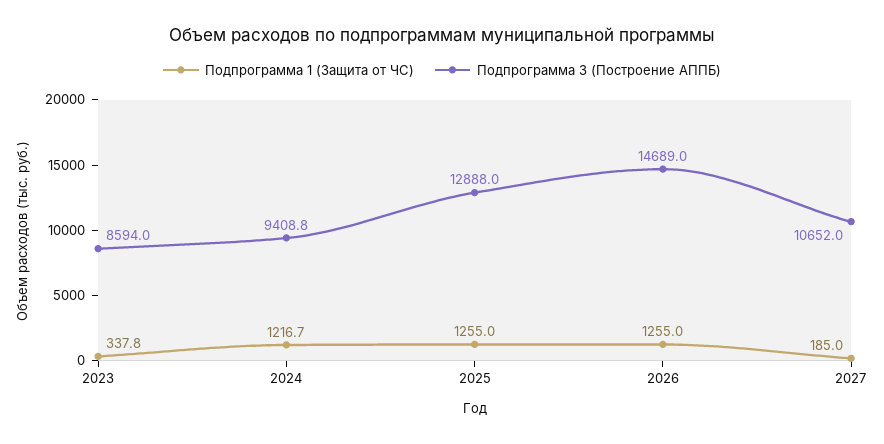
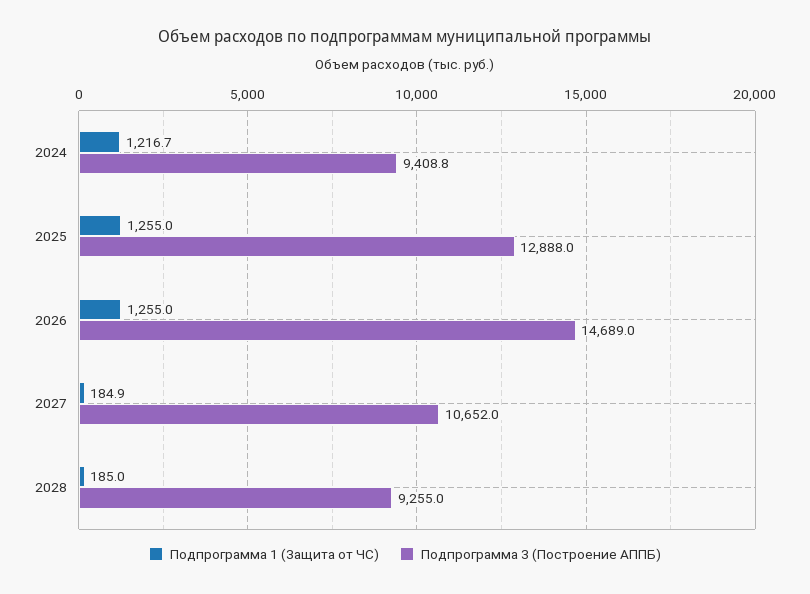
Подпрограмма 1 (Защита от ЧС), 2023: 337.8 -> none
Подпрограмма 3 (Построение АППБ), 2023: 8594 -> none
Подпрограмма 1 (Защита от ЧС), 2027: 185 -> 184.9
Подпрограмма 1 (Защита от ЧС), 2028: none -> 185
Подпрограмма 3 (Построение АППБ), 2028: none -> 9255

